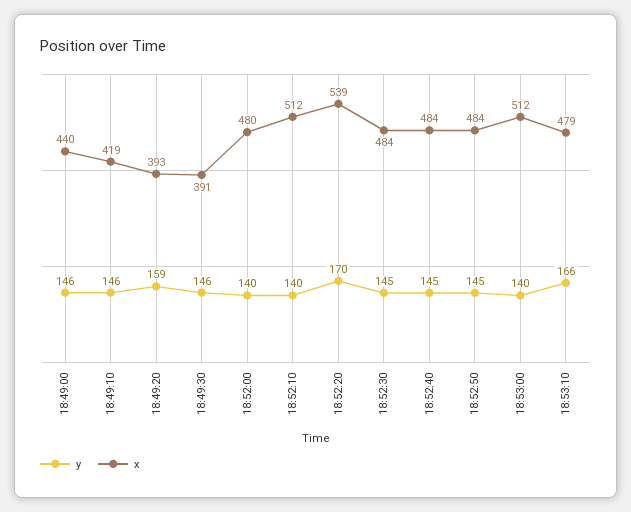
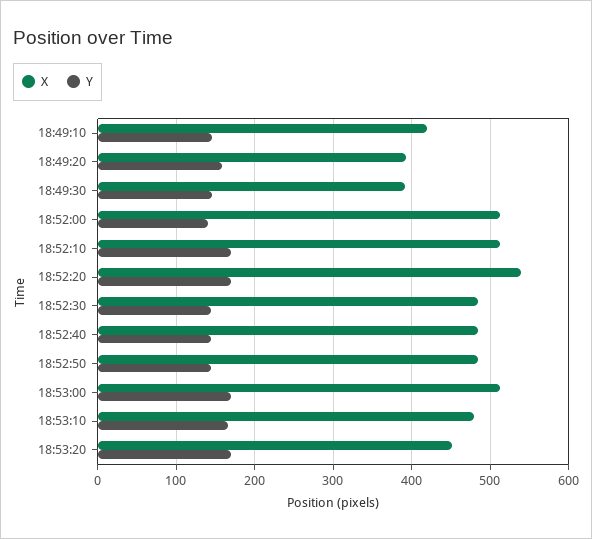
y, 18:49:00: 146 -> none
x, 18:49:00: 440 -> none
x, 18:52:00: 480 -> 510
y, 18:52:10: 140 -> 170
y, 18:53:00: 140 -> 170
x, 18:53:20: none -> 450
y, 18:53:20: none -> 170

